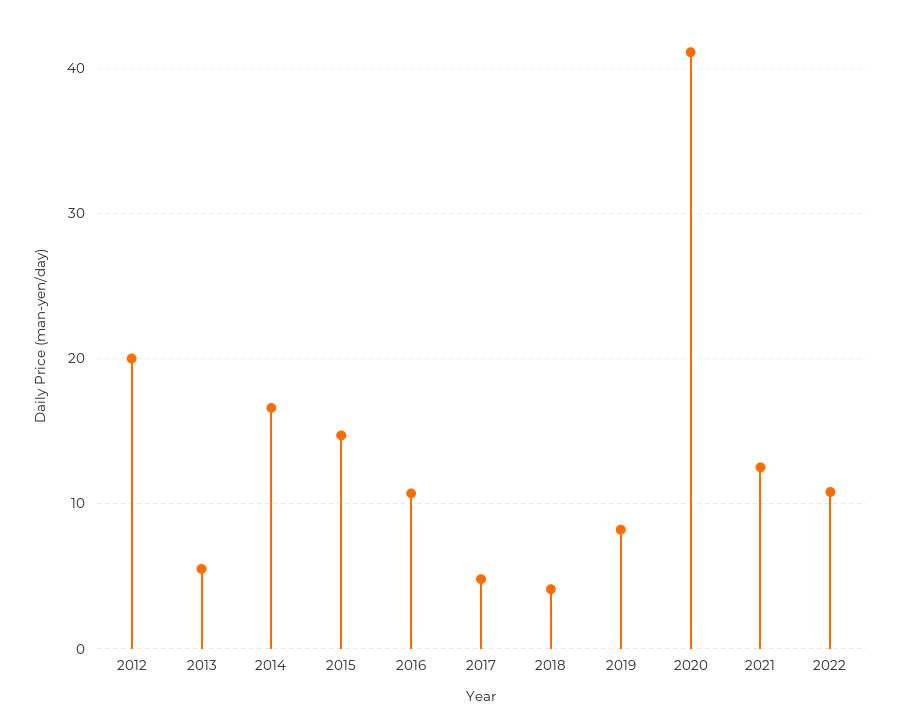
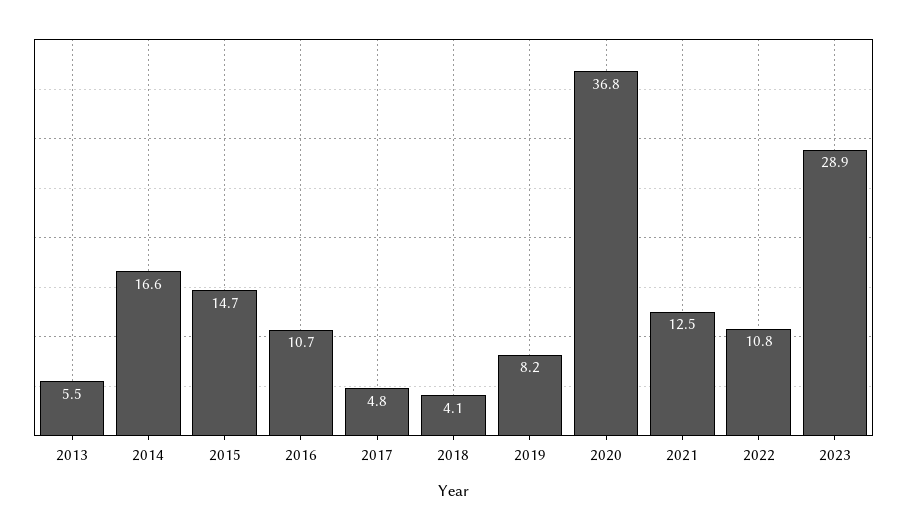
2012: 20 -> none
2020: 41 -> 36.8
2023: none -> 28.9

